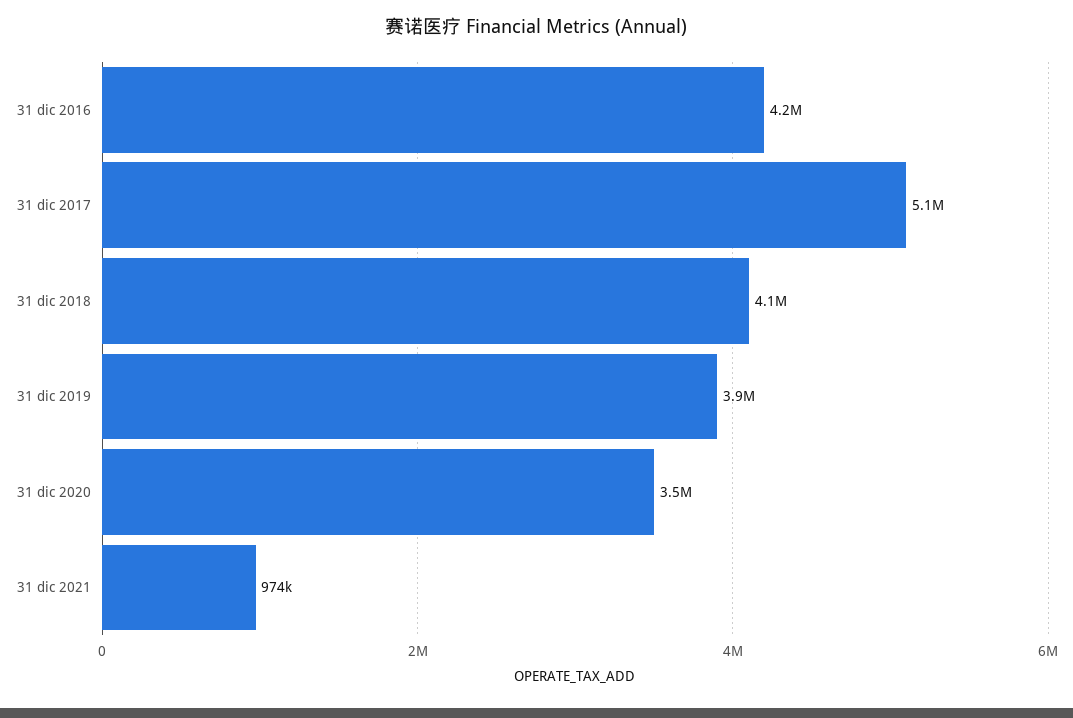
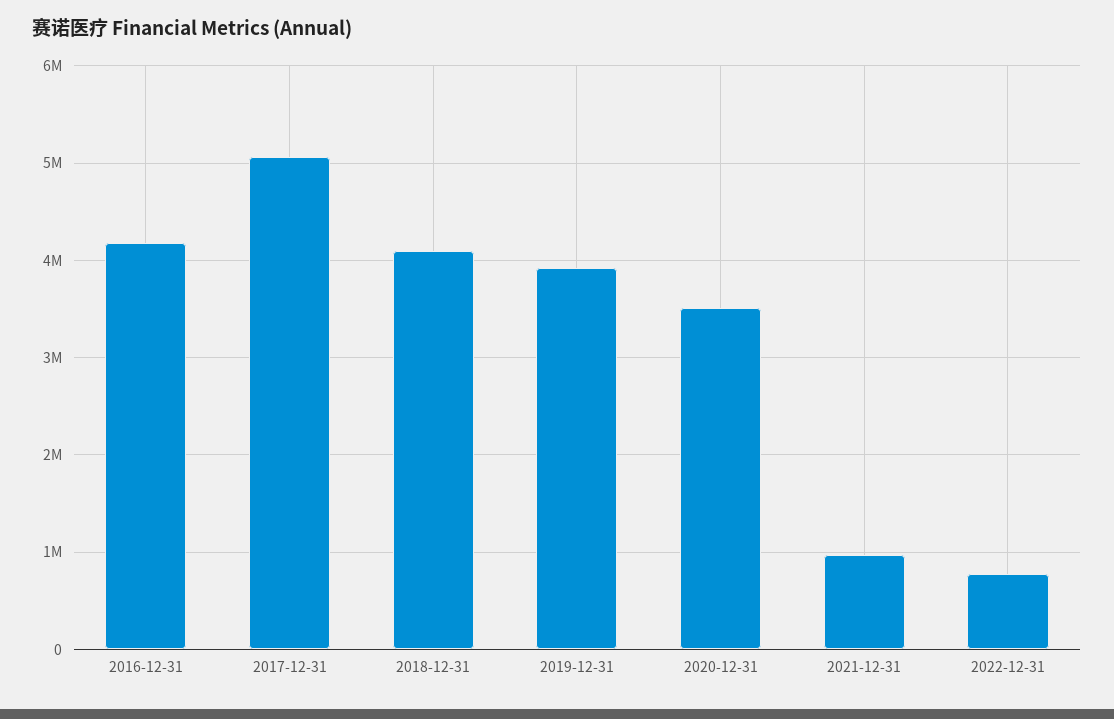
2022-12-31: none -> 800000

